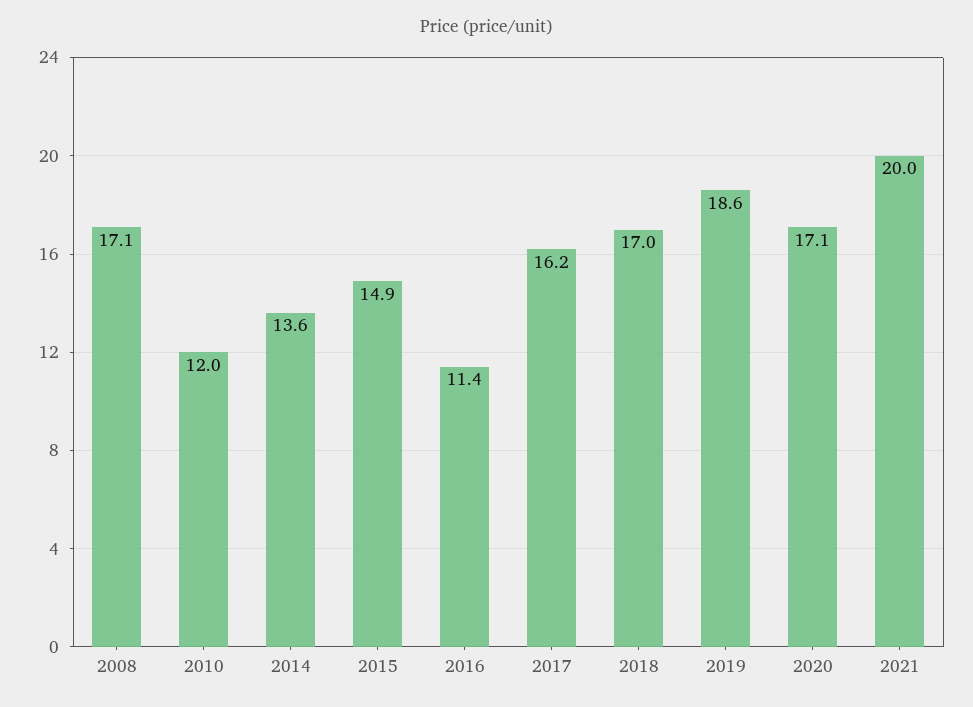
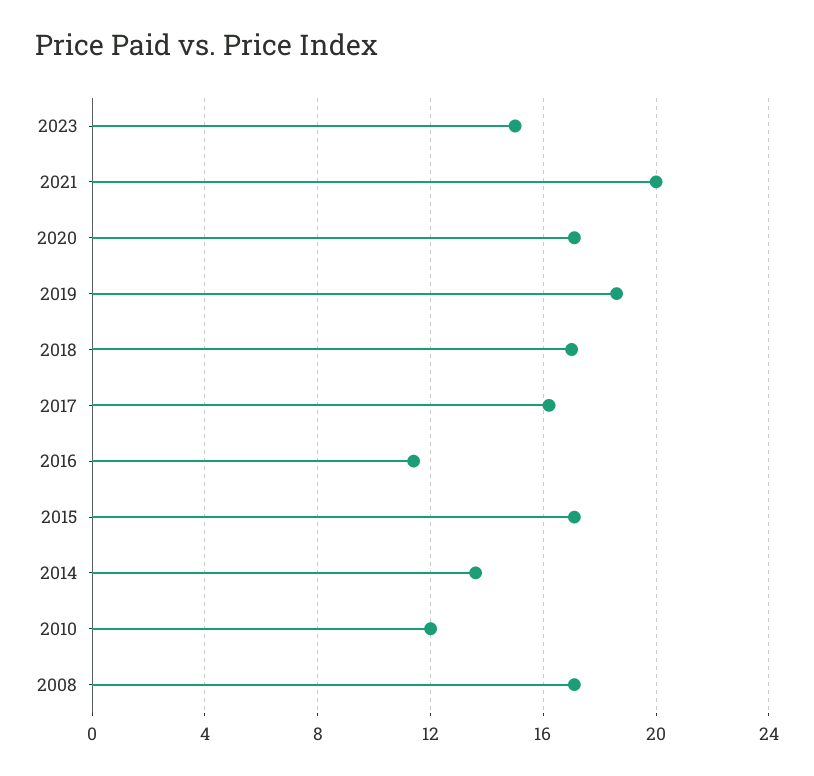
2015: 14.9 -> 17
2023: none -> 15

